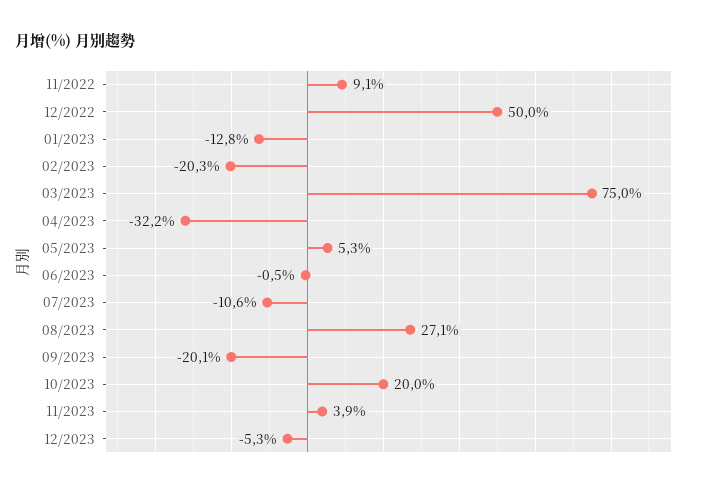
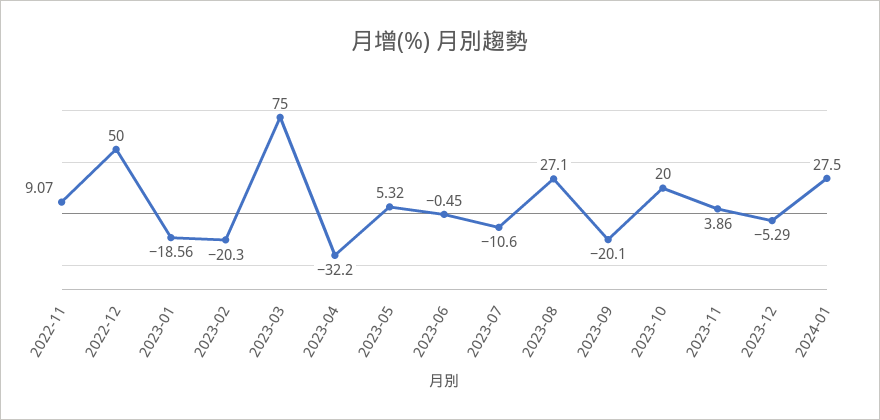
01/2023: -12.8 -> -18.56
2024-01: none -> 27.5

